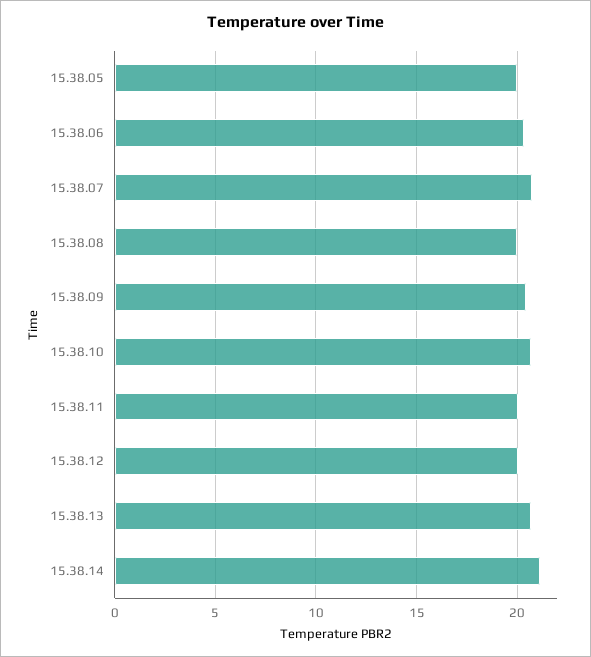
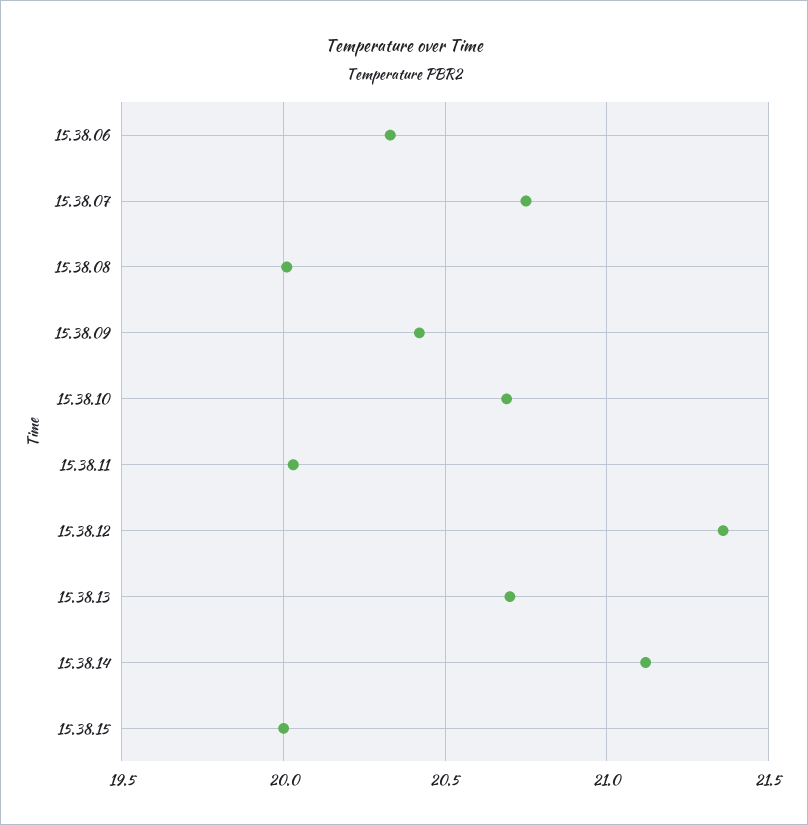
15.38.05: 20 -> none
15.38.12: 20 -> 21.35
15.38.15: none -> 20

